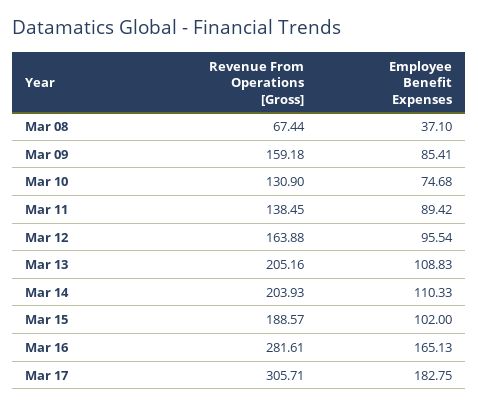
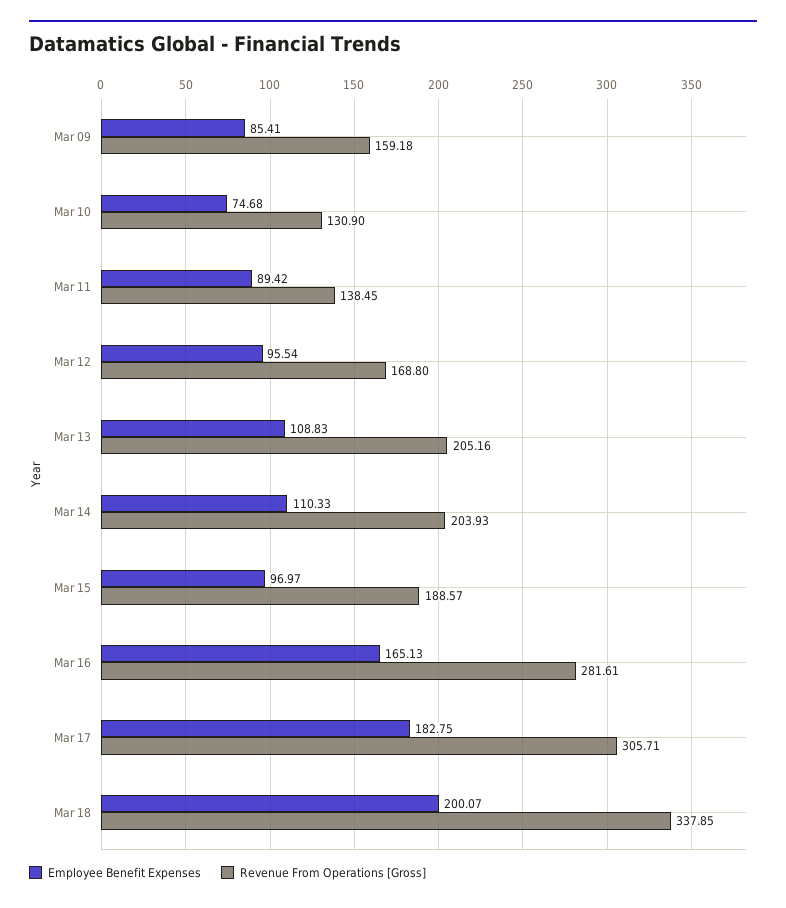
Revenue From Operations [Gross], Mar 08: 67.44 -> none
Employee Benefit Expenses, Mar 08: 37.1 -> none
Revenue From Operations [Gross], Mar 12: 163.88 -> 168.8
Employee Benefit Expenses, Mar 15: 102 -> 96.97
Employee Benefit Expenses, Mar 18: none -> 200.07
Revenue From Operations [Gross], Mar 18: none -> 337.85

